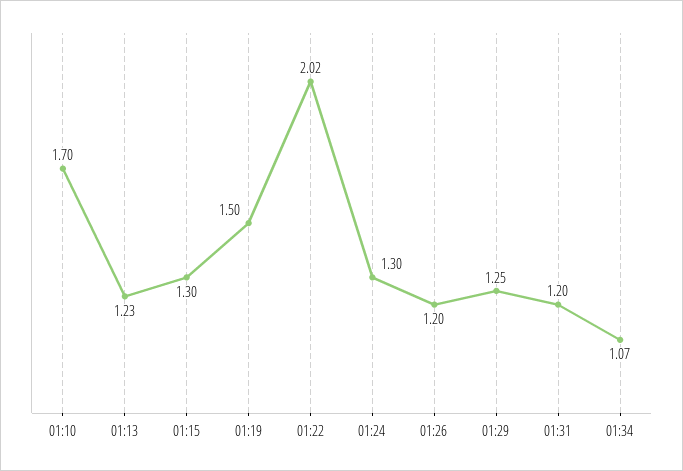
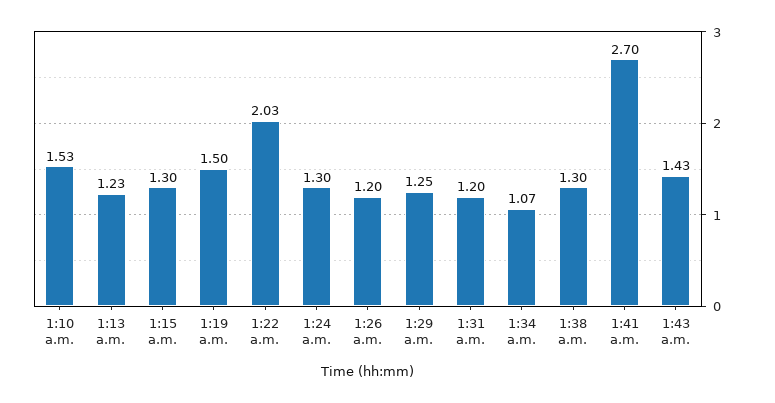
01:10: 1.7 -> 1.53
01:22: 2.02 -> 2.03
1:38 a.m.: none -> 1.3
1:41 a.m.: none -> 2.7
1:43 a.m.: none -> 1.43

